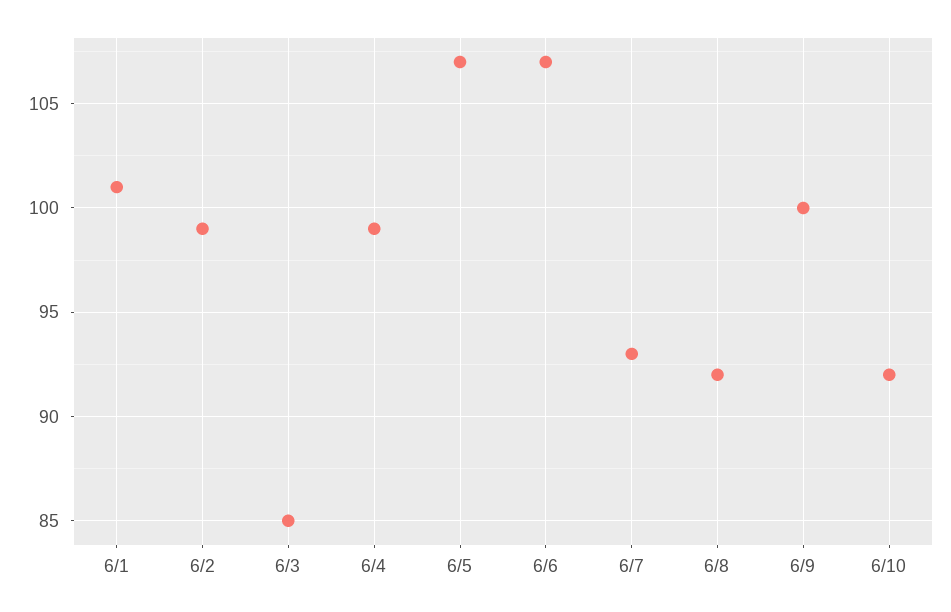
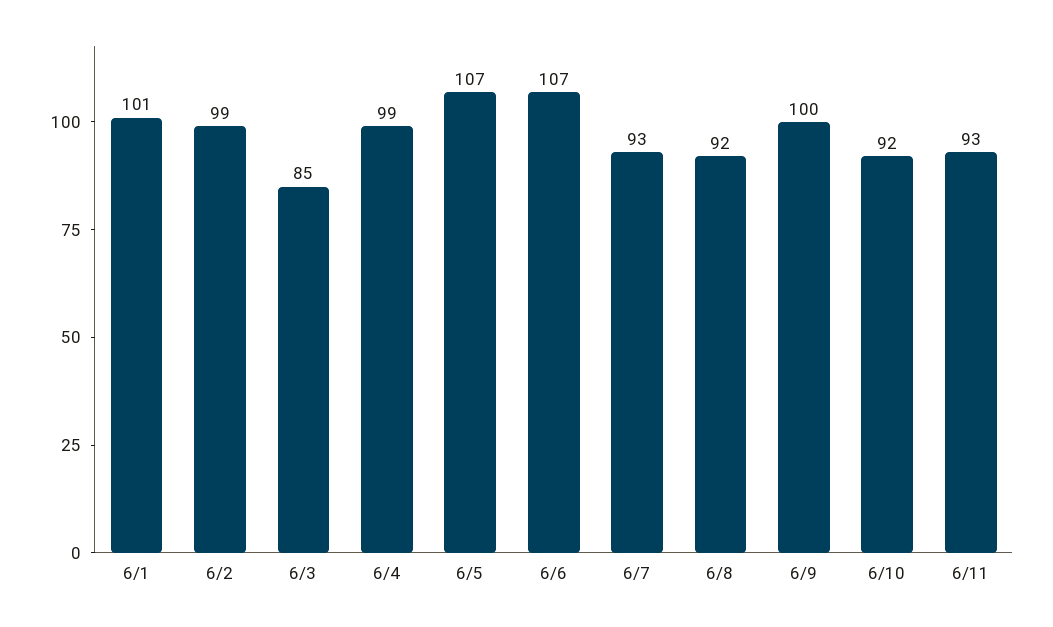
6/11: none -> 93

